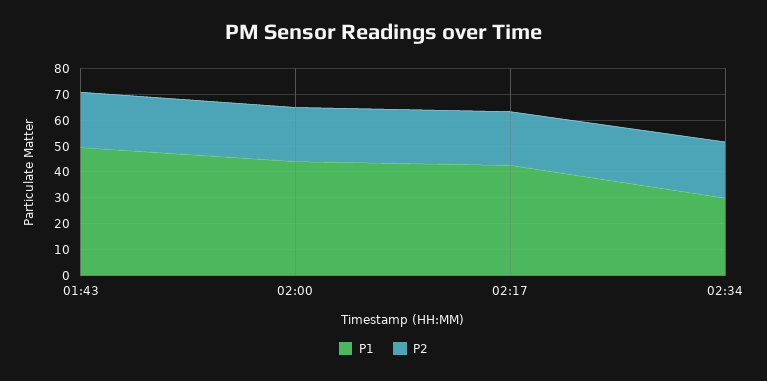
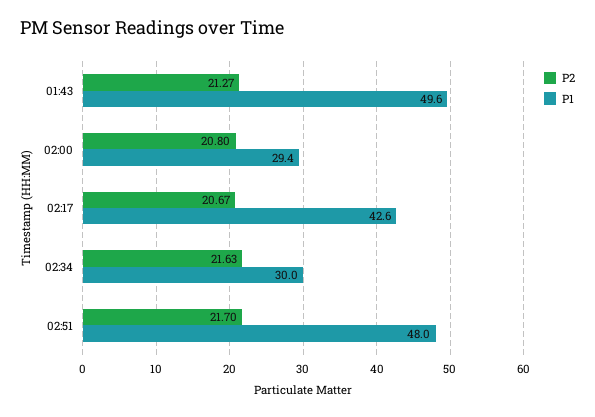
P1, 02:00: 45 -> 29.4
P2, 02:51: none -> 21.7
P1, 02:51: none -> 48

